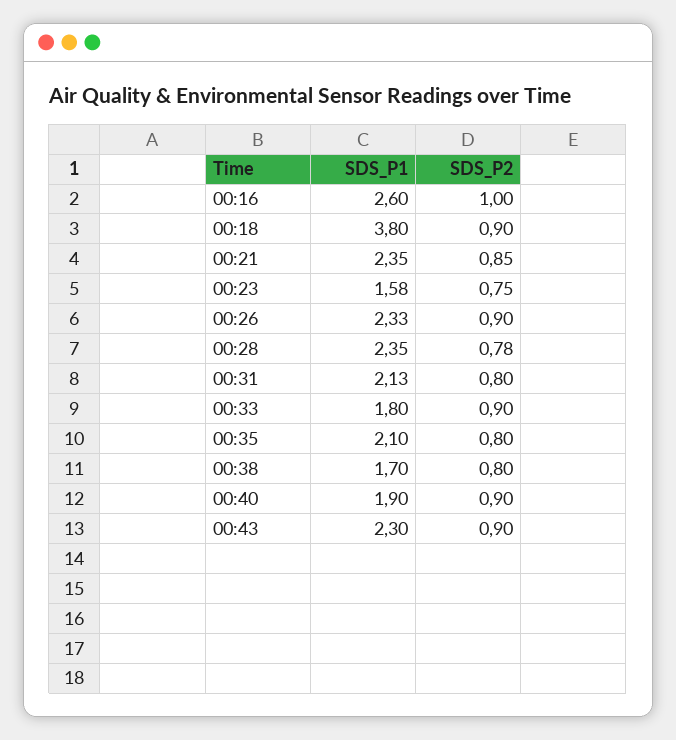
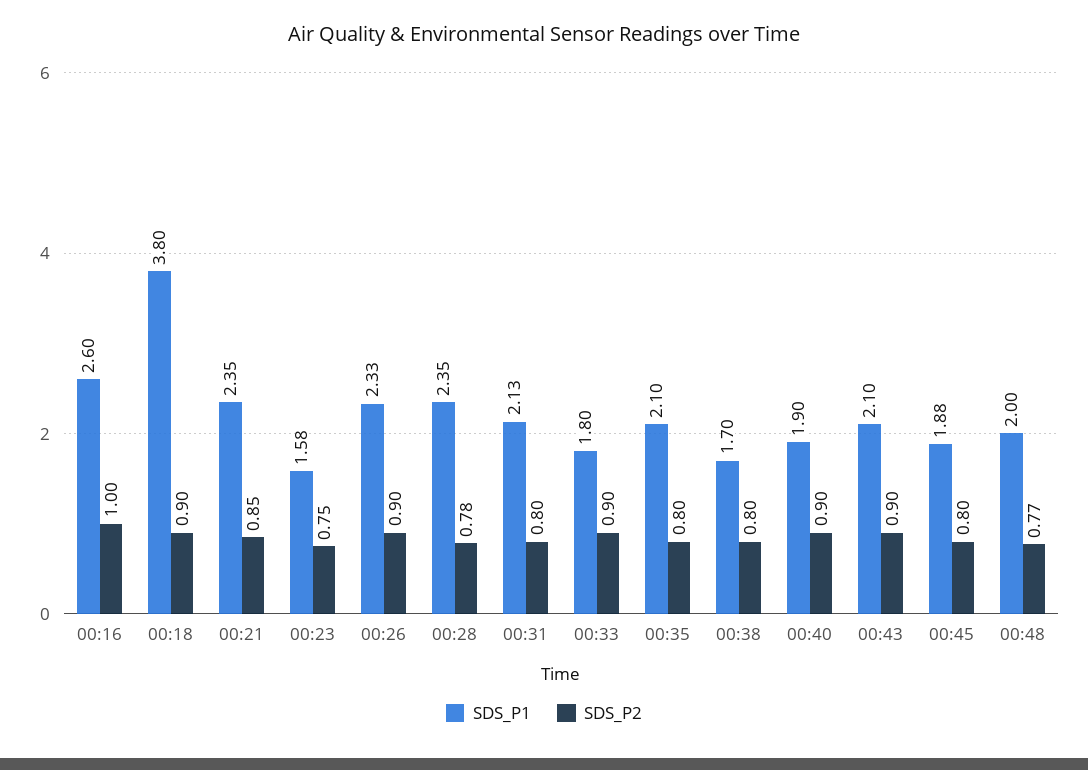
SDS_P1, 00:43: 2.3 -> 2.1
SDS_P1, 00:45: none -> 1.88
SDS_P2, 00:45: none -> 0.8
SDS_P1, 00:48: none -> 2
SDS_P2, 00:48: none -> 0.77

